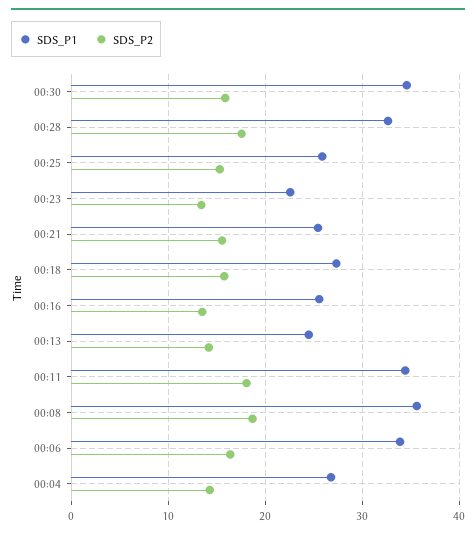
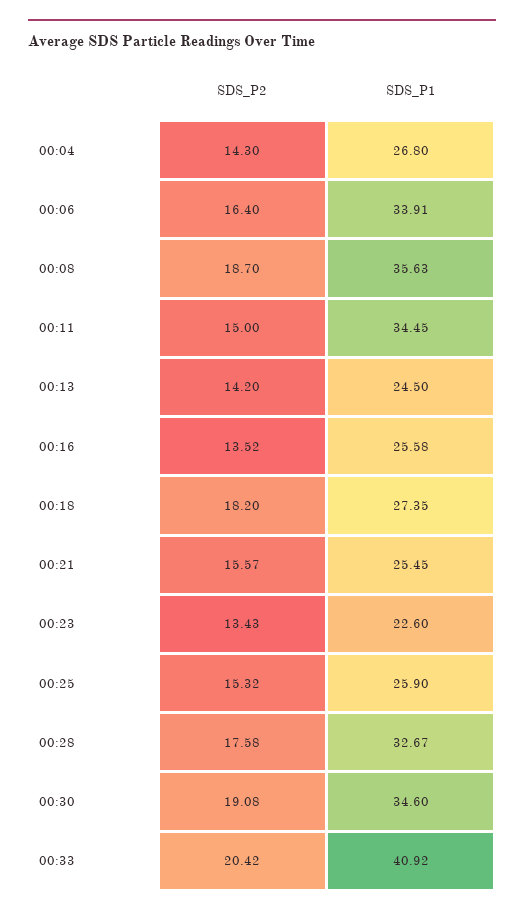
SDS_P2, 00:30: 16 -> 19.08
SDS_P2, 00:18: 16 -> 18.2
SDS_P2, 00:11: 18 -> 15
SDS_P2, 00:33: none -> 20.42
SDS_P1, 00:33: none -> 40.92

